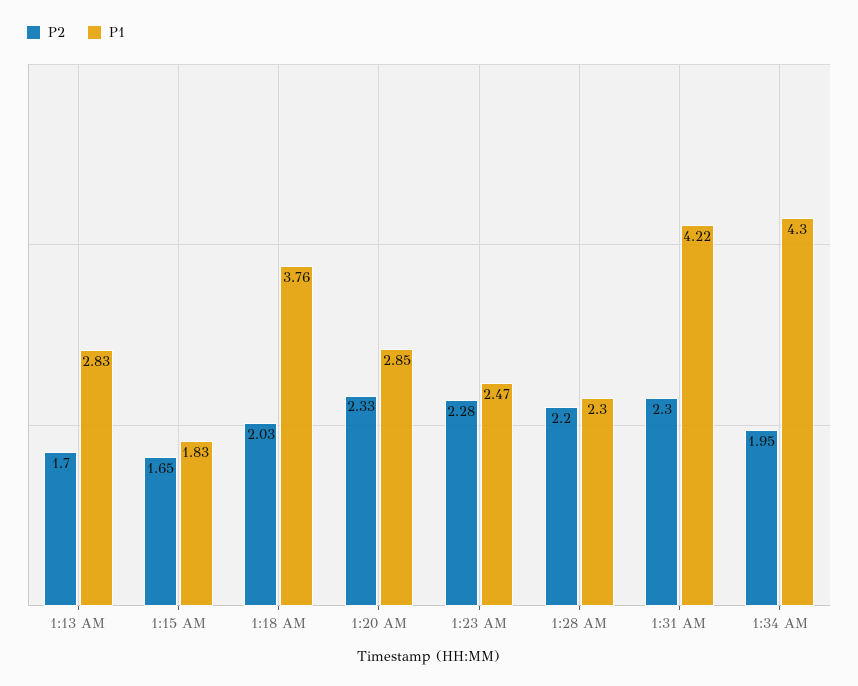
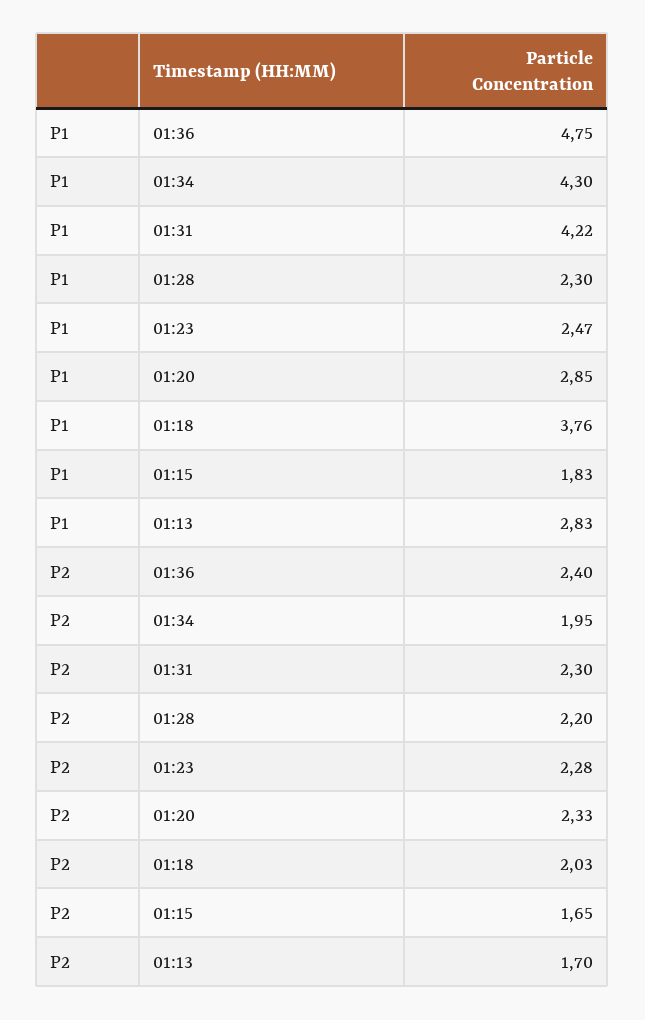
P1, 01:36: none -> 4.75
P2, 01:36: none -> 2.4

